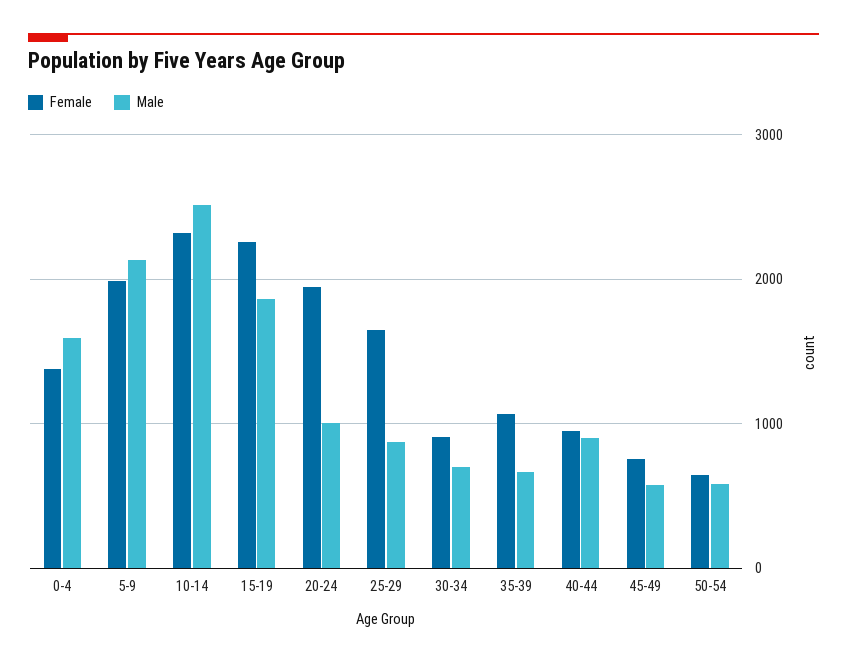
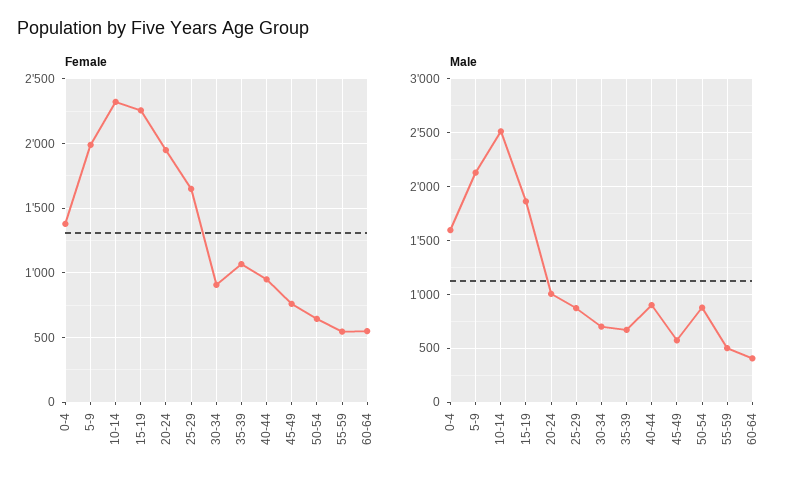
Male, 50-54: 600 -> 900
Female, 55-59: none -> 550
Female, 60-64: none -> 550
Male, 55-59: none -> 500
Male, 60-64: none -> 400

